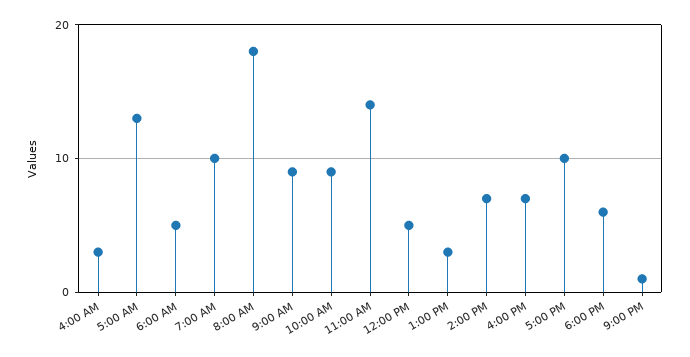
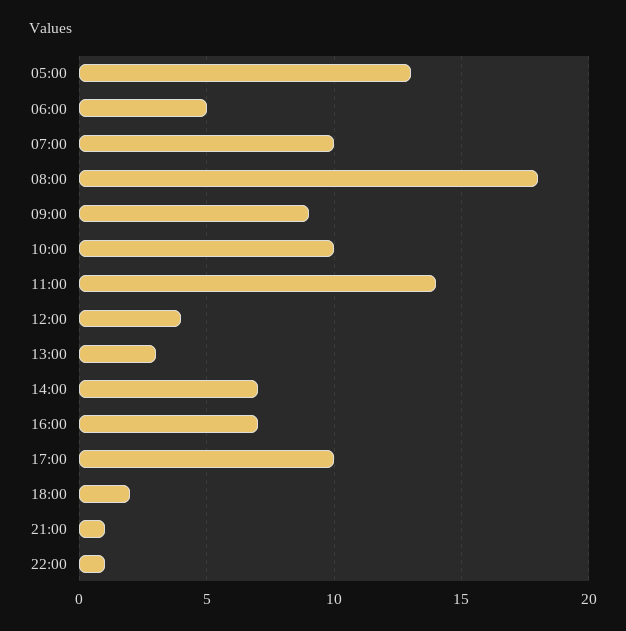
4:00 AM: 3 -> none
10:00 AM: 9 -> 10
12:00 PM: 5 -> 4
6:00 PM: 6 -> 2
22:00: none -> 1

